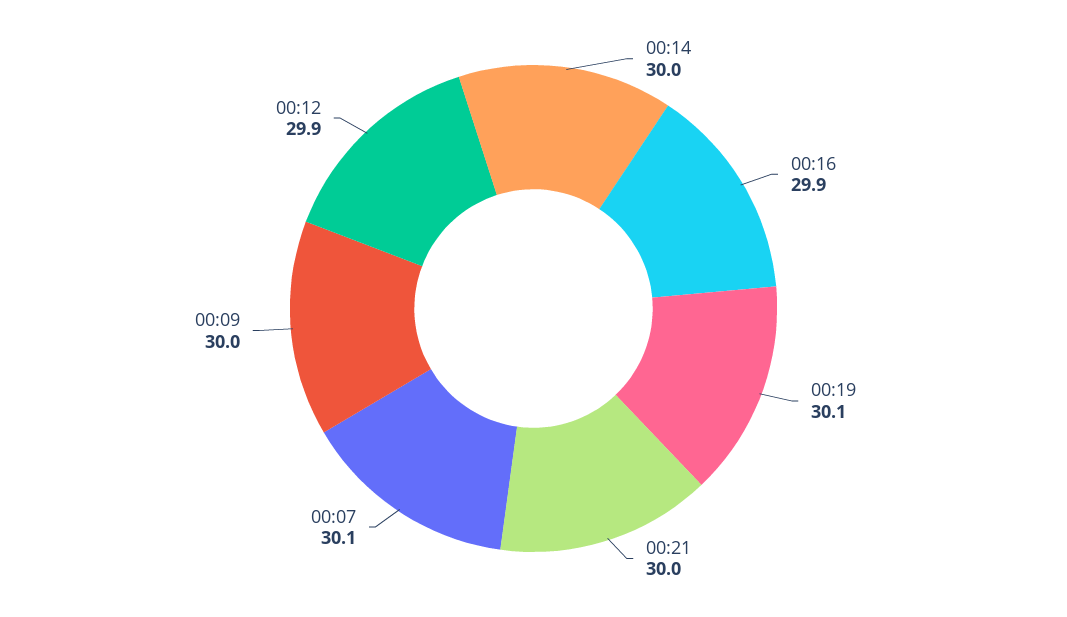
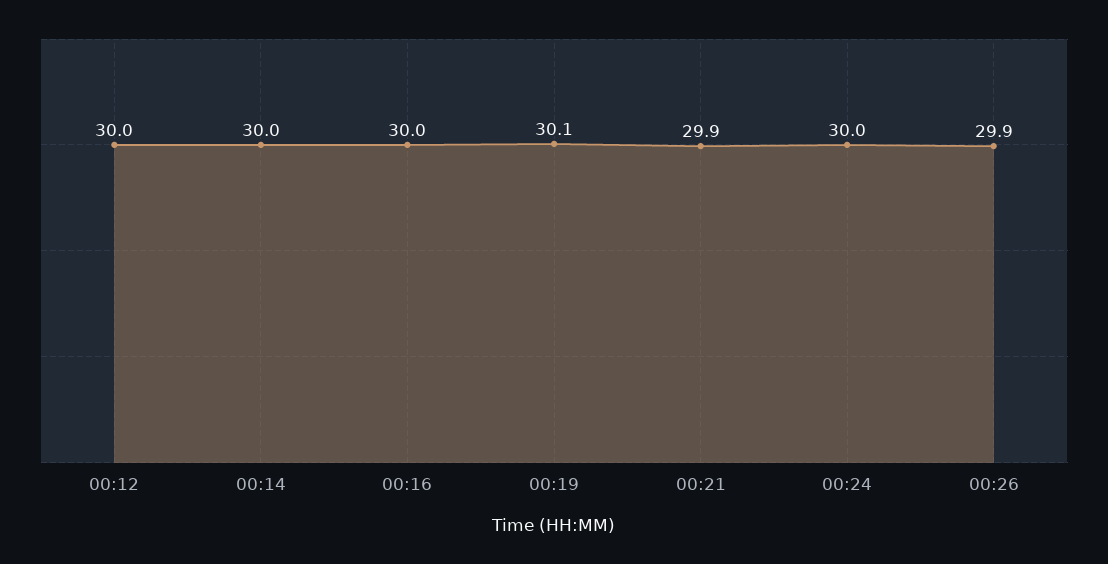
00:16: 29.9 -> 30
00:21: 30 -> 29.9
00:07: 30.1 -> none
00:09: 30 -> none
00:12: 29.9 -> 30
00:24: none -> 30
00:26: none -> 29.9

